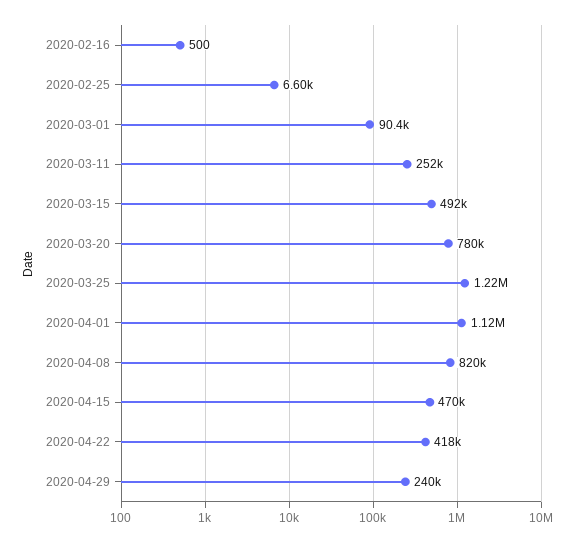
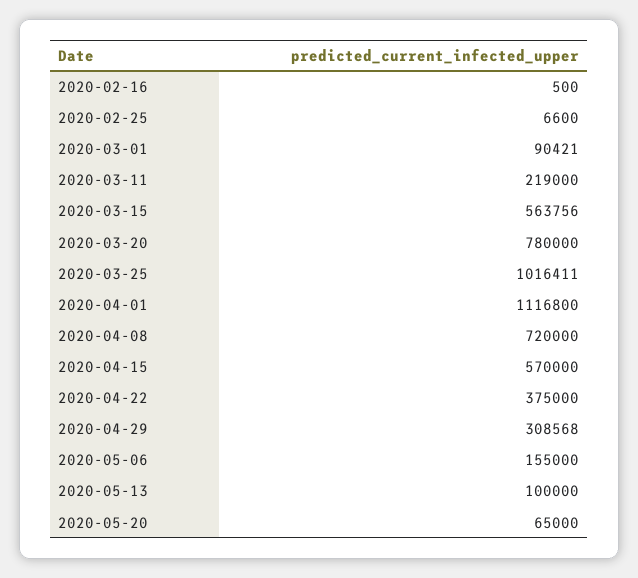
2020-03-11: 252000 -> 219000
2020-03-15: 492000 -> 563756
2020-03-25: 1220000 -> 1016411
2020-04-08: 820000 -> 720000
2020-04-15: 470000 -> 570000
2020-04-22: 418000 -> 375000
2020-04-29: 240000 -> 308568
2020-05-06: none -> 155000
2020-05-13: none -> 100000
2020-05-20: none -> 65000

